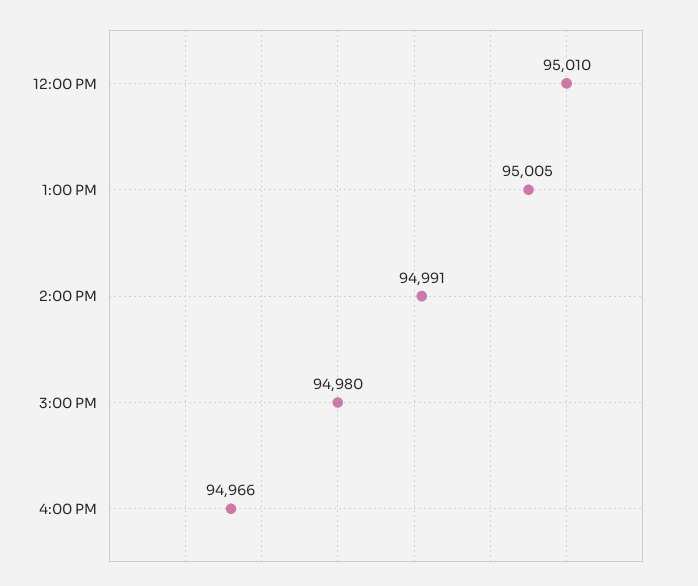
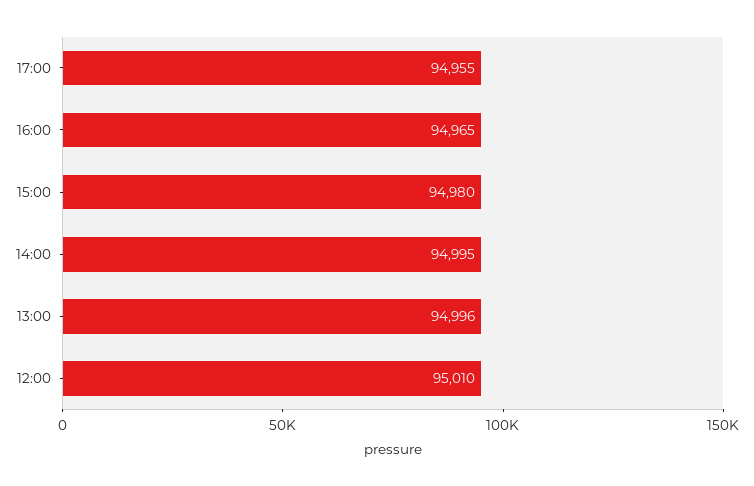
1:00 PM: 95005 -> 94996
2:00 PM: 94991 -> 94995
4:00 PM: 94966 -> 94965
17:00: none -> 94955

